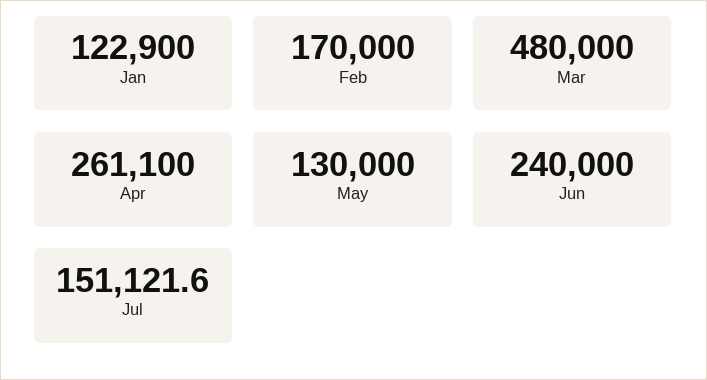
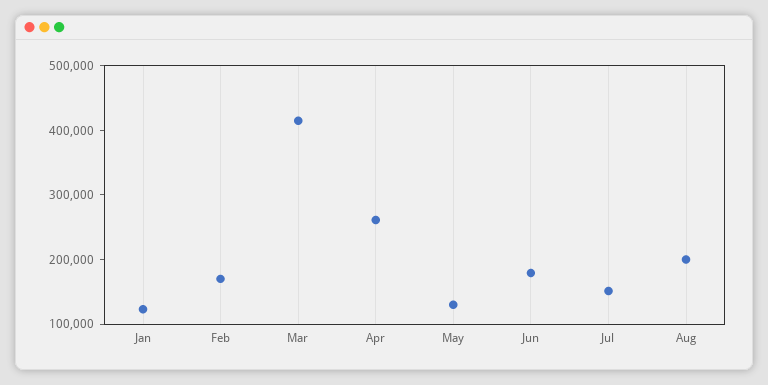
Mar: 480000 -> 420000
Jun: 240000 -> 180000
Aug: none -> 200000

